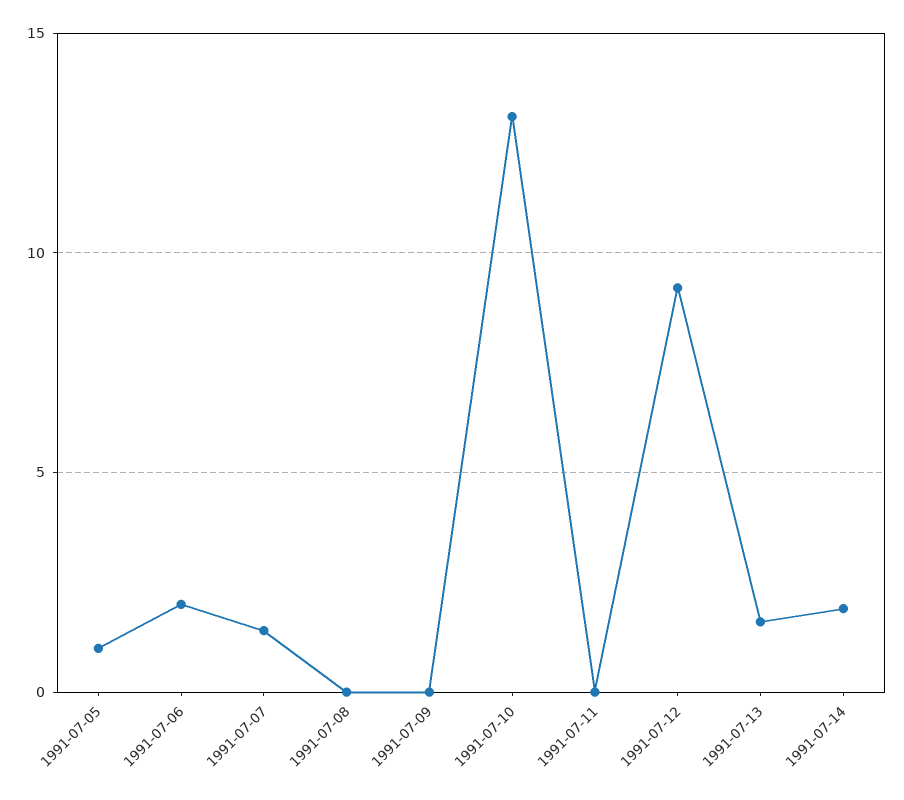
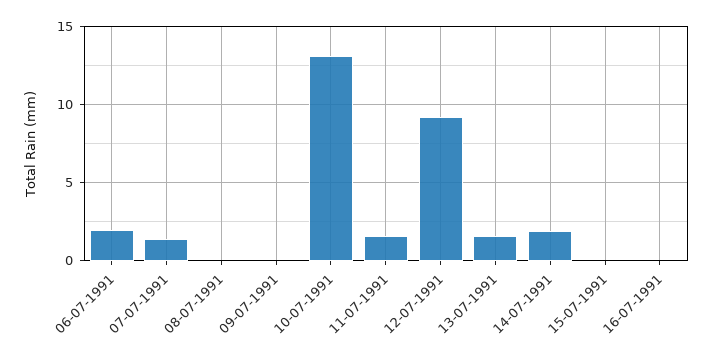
1991-07-05: 1 -> none
1991-07-11: 0 -> 1.5
15-07-1991: none -> 0
16-07-1991: none -> 0

